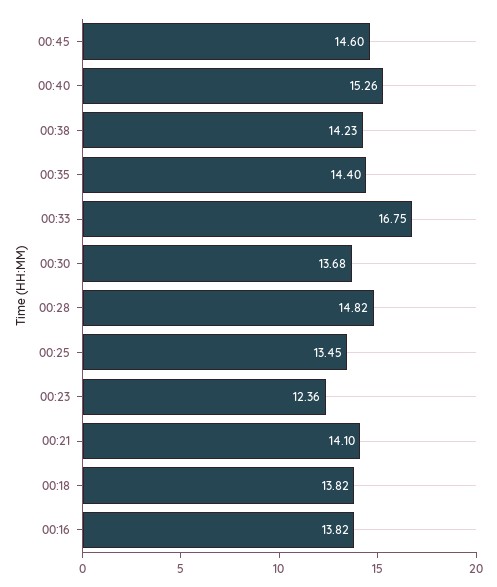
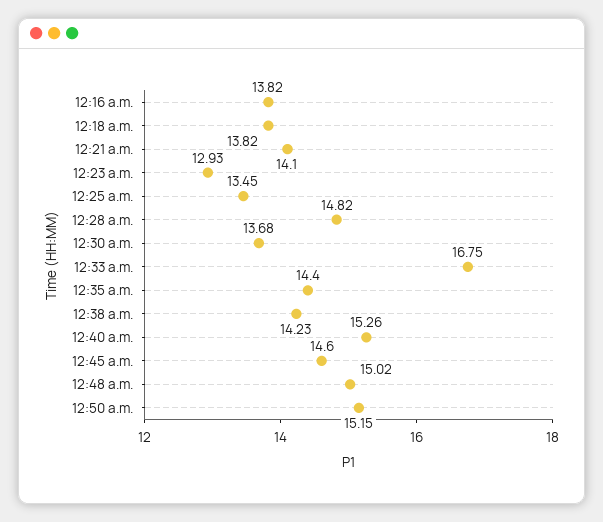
00:23: 12.36 -> 12.93
12:48 a.m.: none -> 15.02
12:50 a.m.: none -> 15.15

